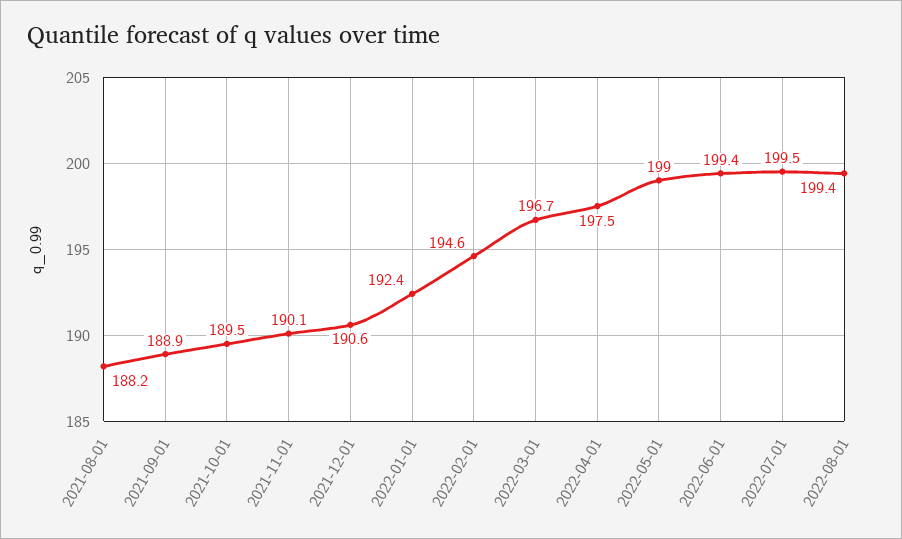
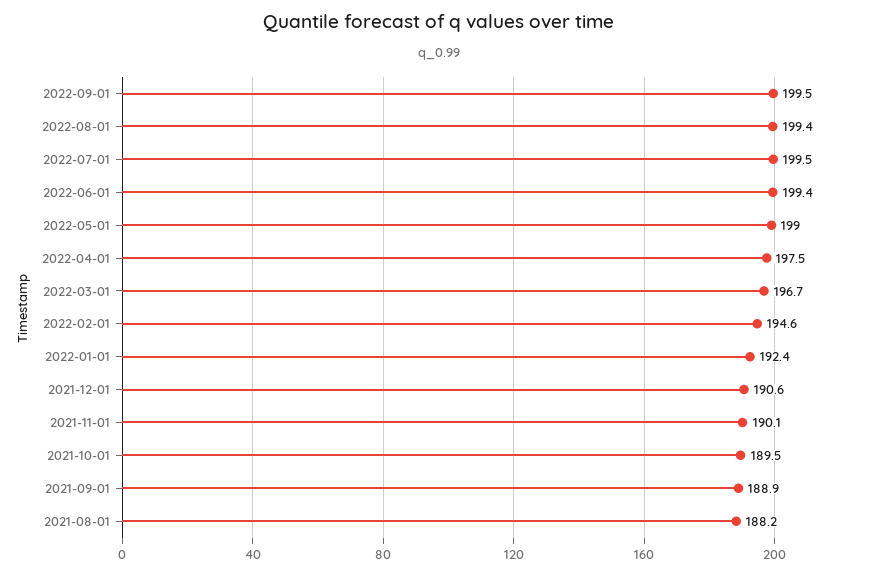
2022-09-01: none -> 199.5

